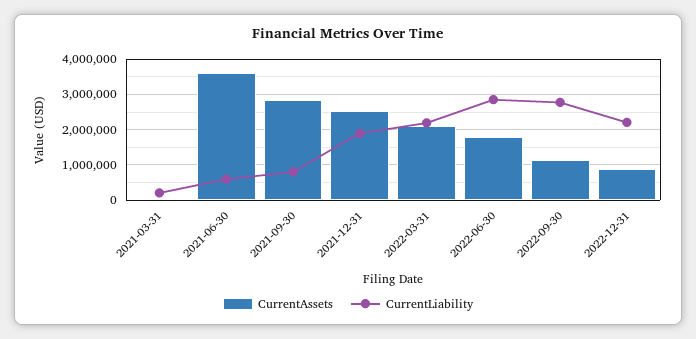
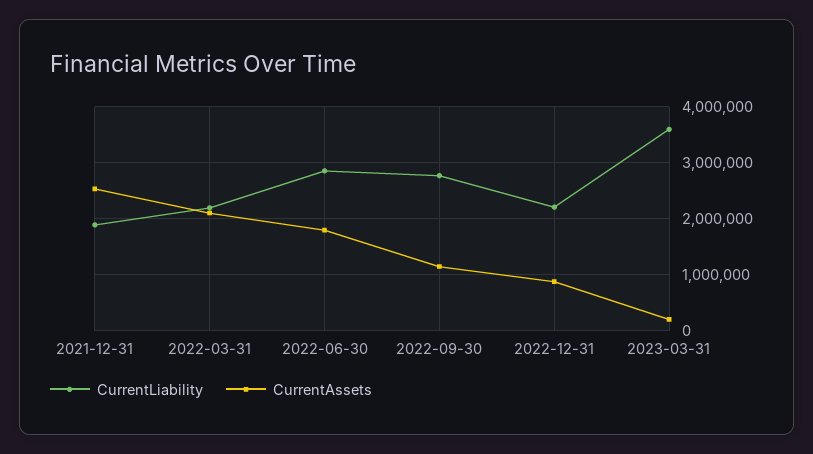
CurrentAssets, 2021-03-31: 0 -> none
CurrentLiability, 2021-03-31: 200000 -> none
CurrentAssets, 2021-06-30: 3600000 -> none
CurrentLiability, 2021-06-30: 600000 -> none
CurrentAssets, 2021-09-30: 2800000 -> none
CurrentLiability, 2021-09-30: 800000 -> none
CurrentLiability, 2023-03-31: none -> 3600000
CurrentAssets, 2023-03-31: none -> 200000

